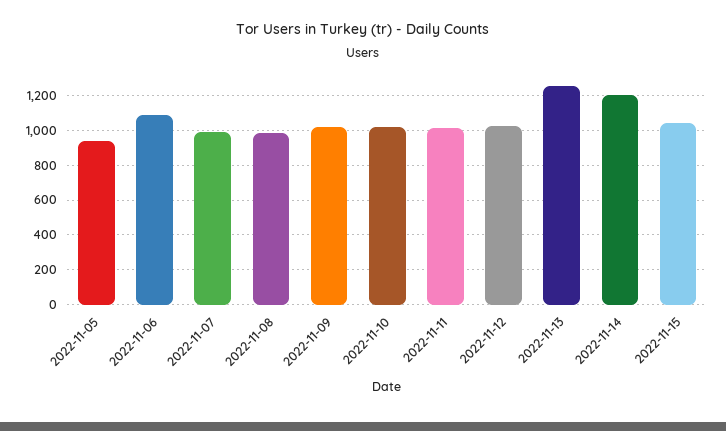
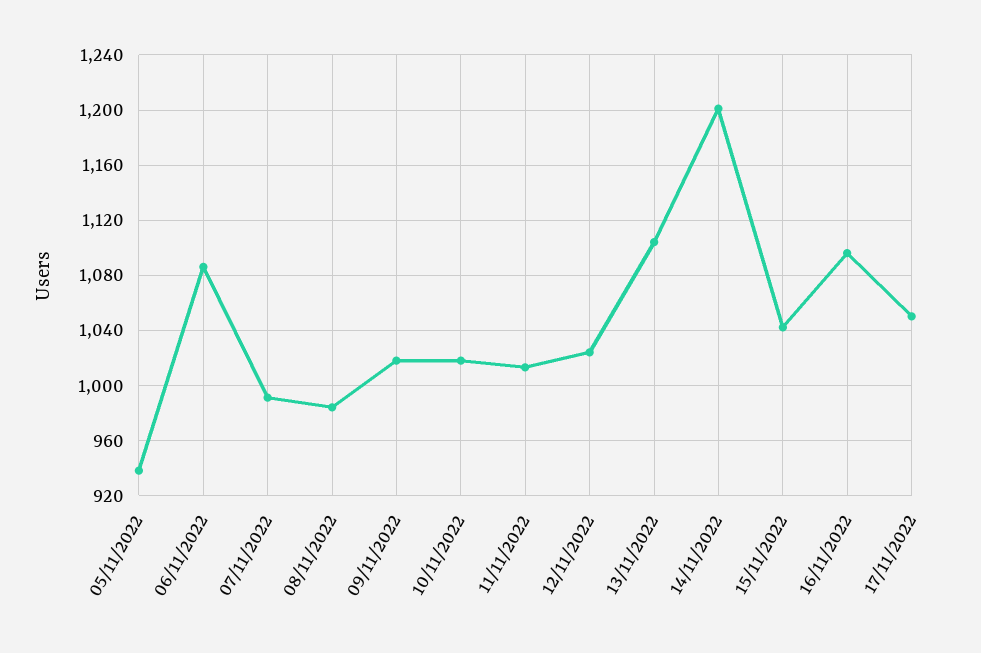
2022-11-13: 1250 -> 1105
16/11/2022: none -> 1095
17/11/2022: none -> 1050

